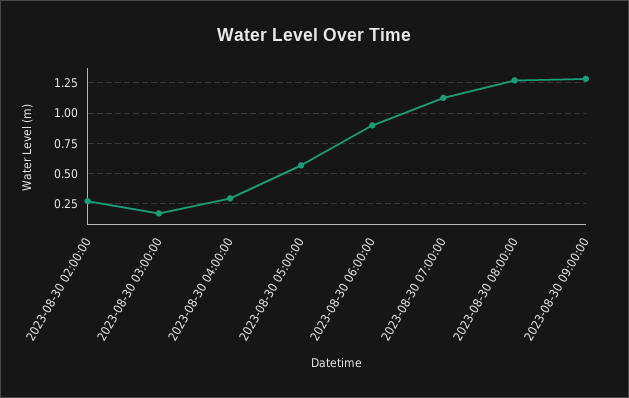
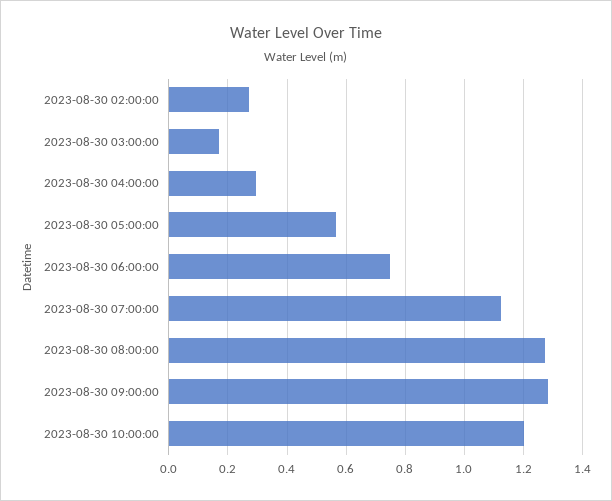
2023-08-30 06:00:00: 0.9 -> 0.75
2023-08-30 10:00:00: none -> 1.2

